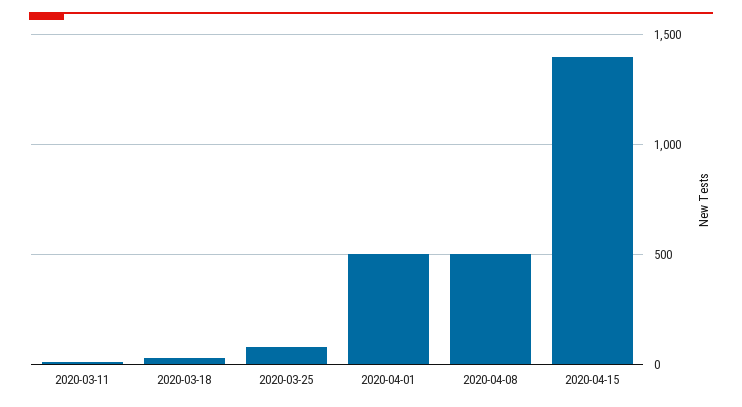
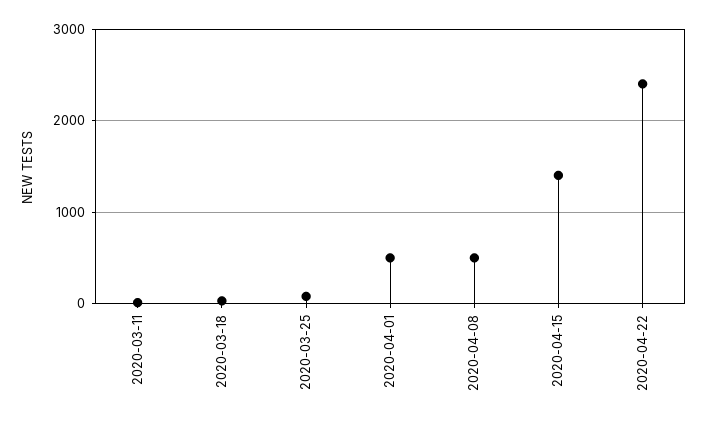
2020-04-22: none -> 2400

